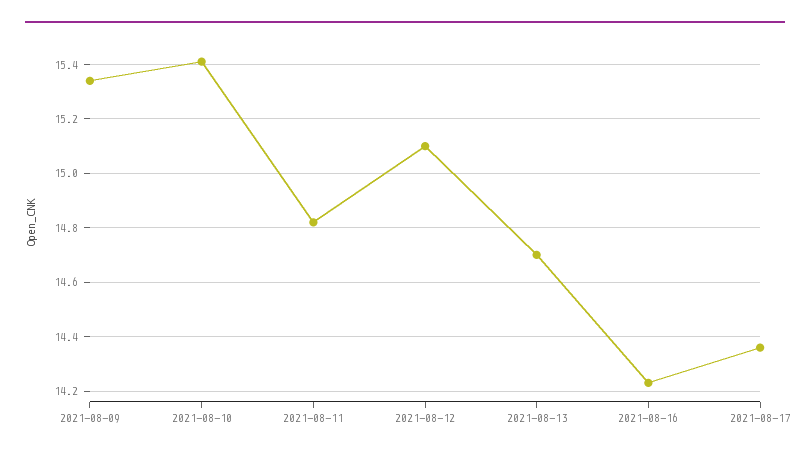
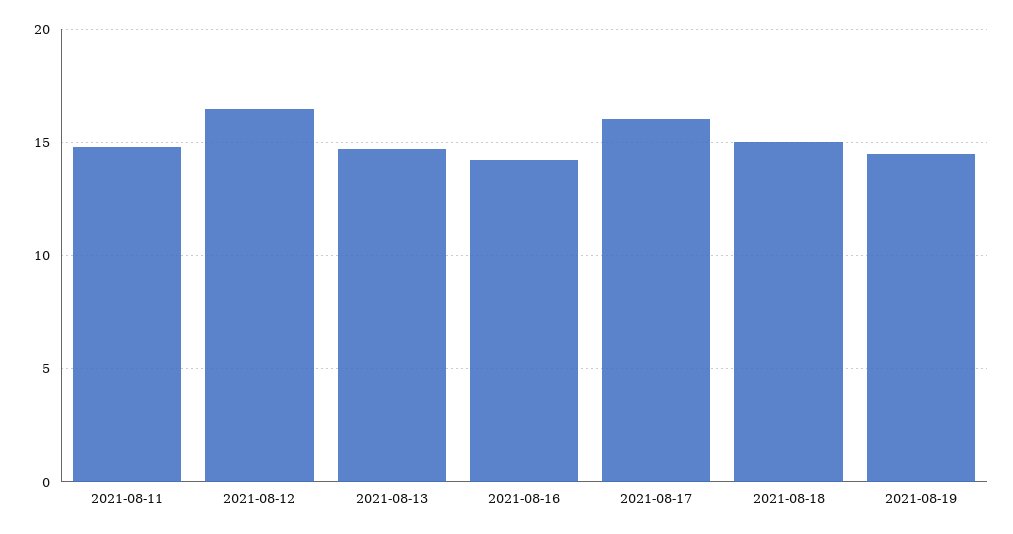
2021-08-09: 15.35 -> none
2021-08-10: 15.4 -> none
2021-08-12: 15.1 -> 16.5
2021-08-17: 14.35 -> 16
2021-08-18: none -> 15
2021-08-19: none -> 14.5

